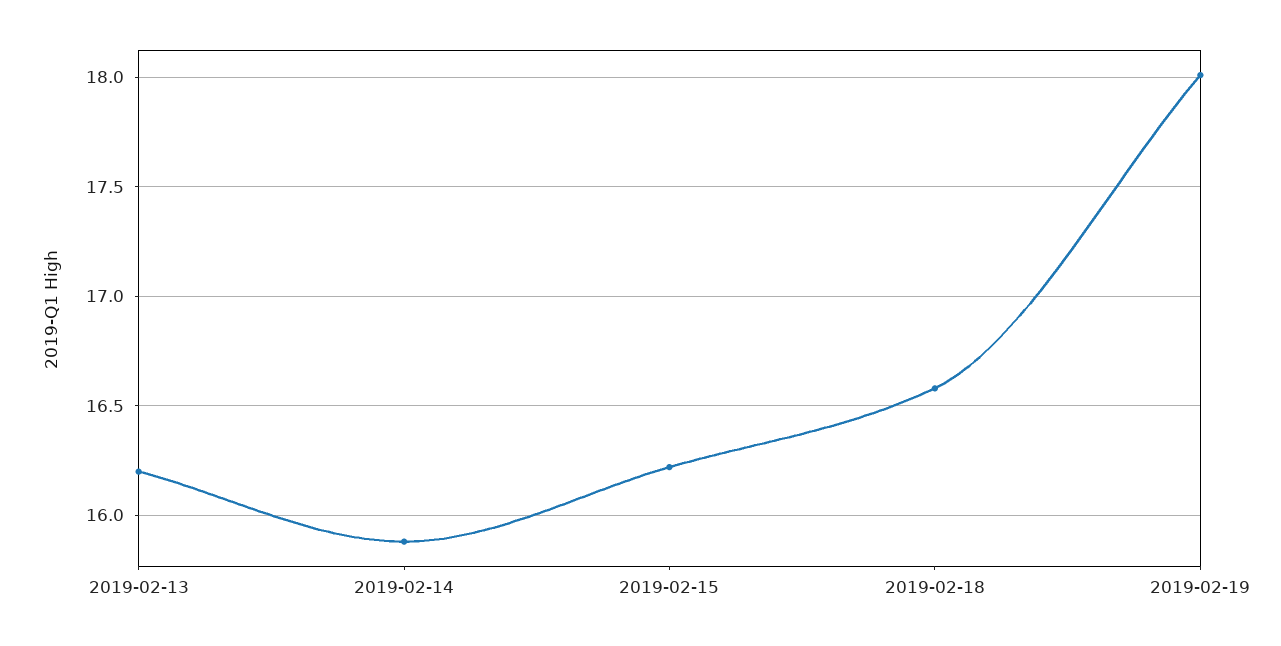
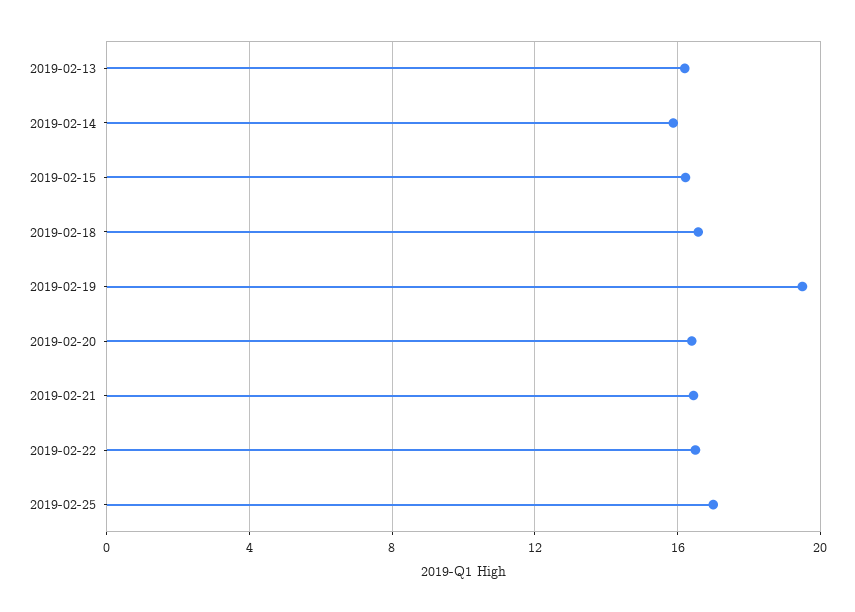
2019-02-19: 18 -> 19.5
2019-02-20: none -> 16.5
2019-02-21: none -> 16.5
2019-02-22: none -> 16.5
2019-02-25: none -> 17

